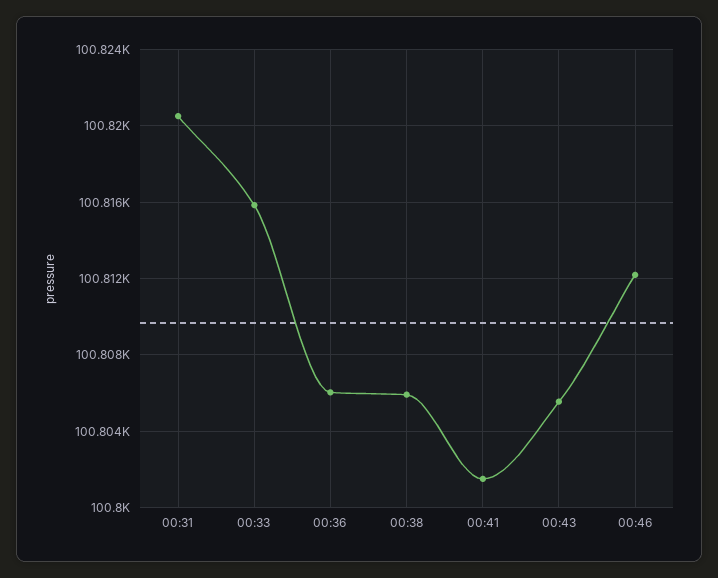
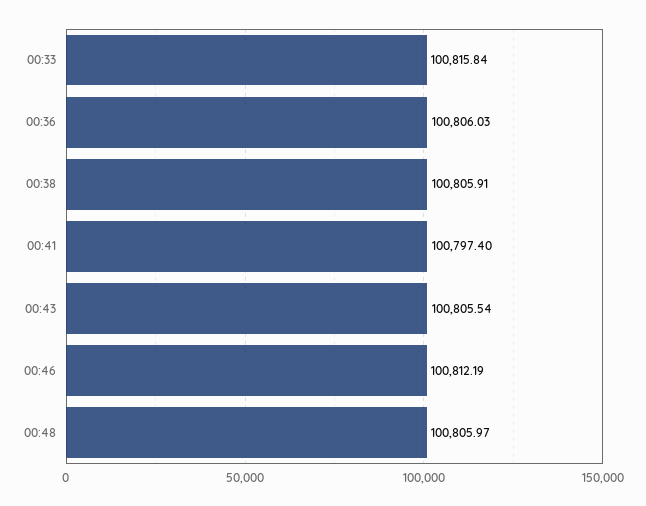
00:31: 100820.5 -> none
00:41: 100801.5 -> 100797.4
00:48: none -> 100805.97

